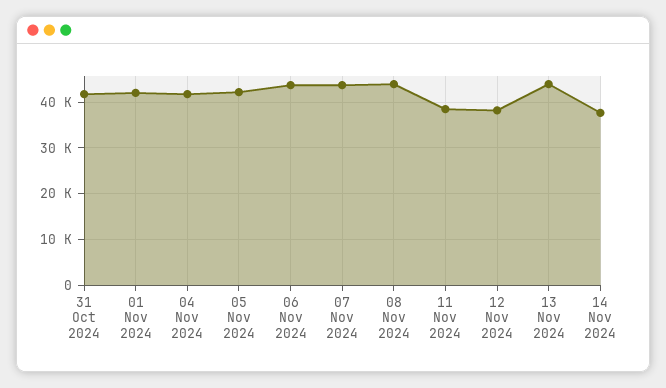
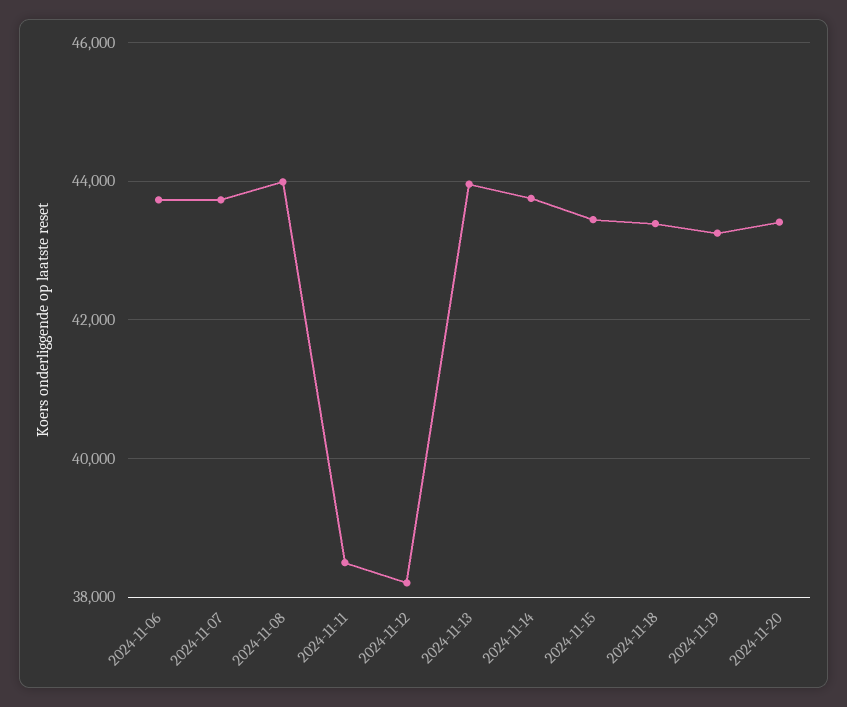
31 Oct 2024: 42000 -> none
01 Nov 2024: 42000 -> none
04 Nov 2024: 42000 -> none
05 Nov 2024: 42000 -> none
14 Nov 2024: 38000 -> 43800
2024-11-15: none -> 43400
2024-11-18: none -> 43400
2024-11-19: none -> 43200
2024-11-20: none -> 43400

